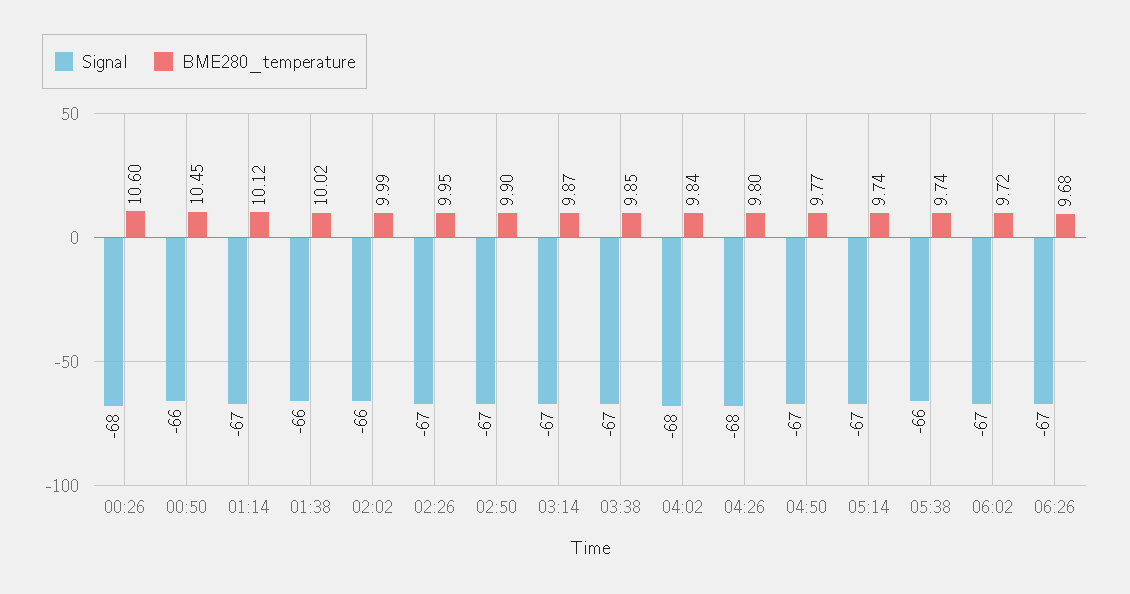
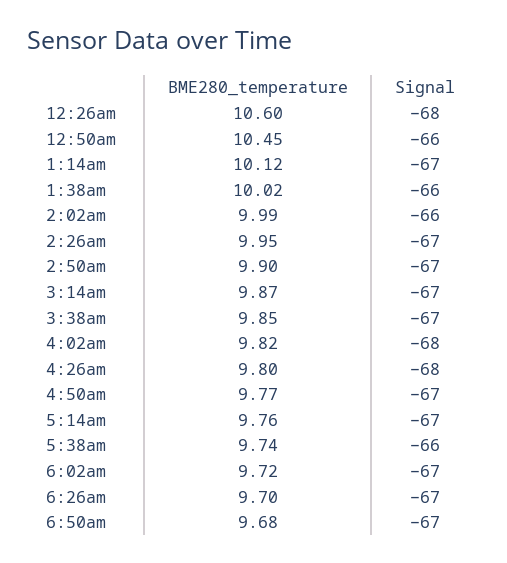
BME280_temperature, 04:02: 9.84 -> 9.82
BME280_temperature, 05:14: 9.74 -> 9.76
BME280_temperature, 06:26: 9.68 -> 9.7
BME280_temperature, 6:50am: none -> 9.68
Signal, 6:50am: none -> -67

